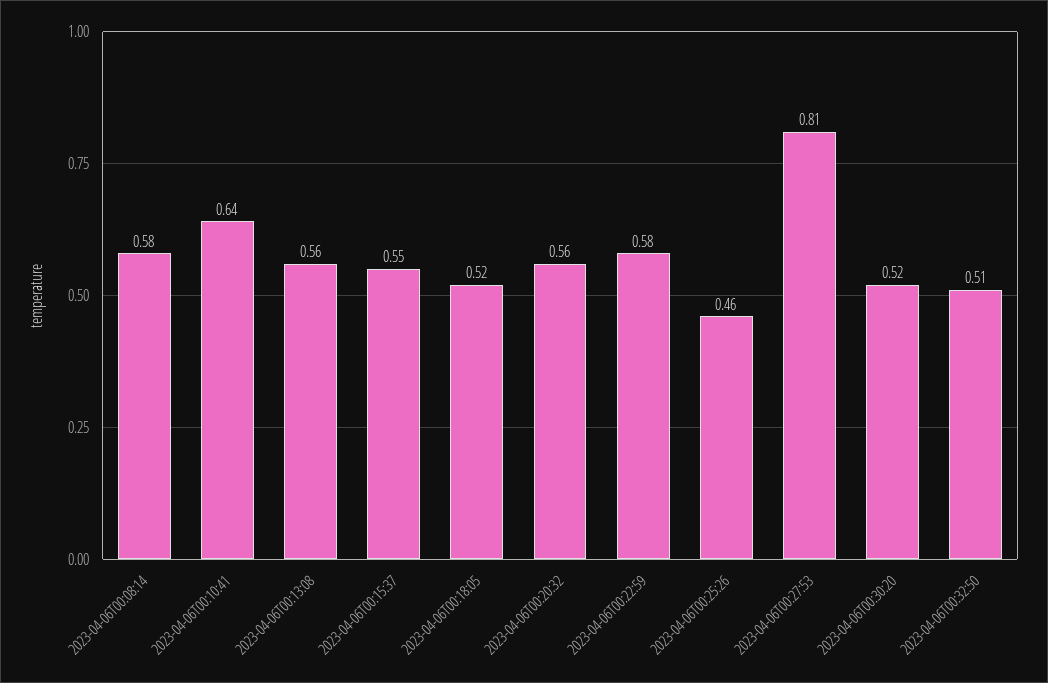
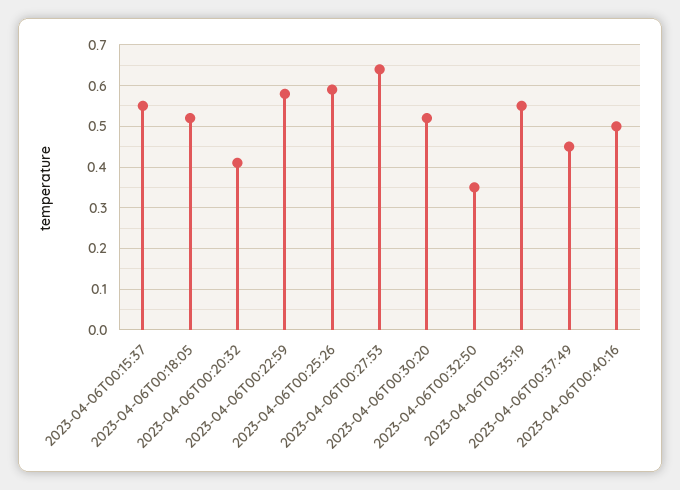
2023-04-06T00:08:14: 0.58 -> none
2023-04-06T00:10:41: 0.64 -> none
2023-04-06T00:13:08: 0.56 -> none
2023-04-06T00:20:32: 0.56 -> 0.4
2023-04-06T00:25:26: 0.46 -> 0.6
2023-04-06T00:27:53: 0.81 -> 0.65
2023-04-06T00:32:50: 0.51 -> 0.35
2023-04-06T00:35:19: none -> 0.55
2023-04-06T00:37:49: none -> 0.45
2023-04-06T00:40:16: none -> 0.5

